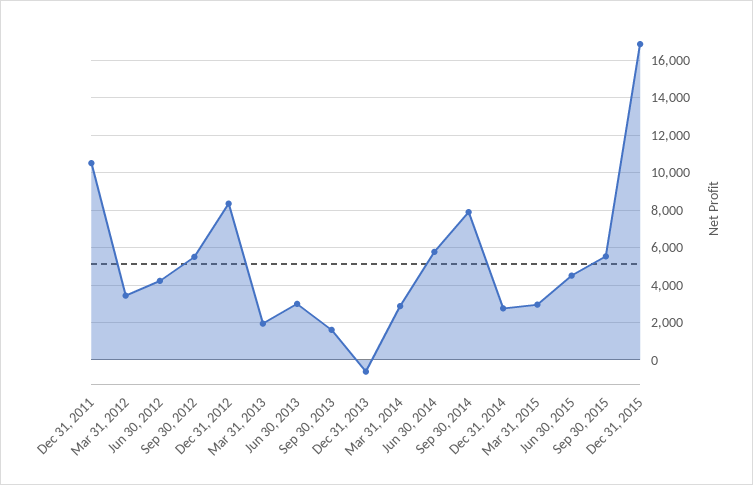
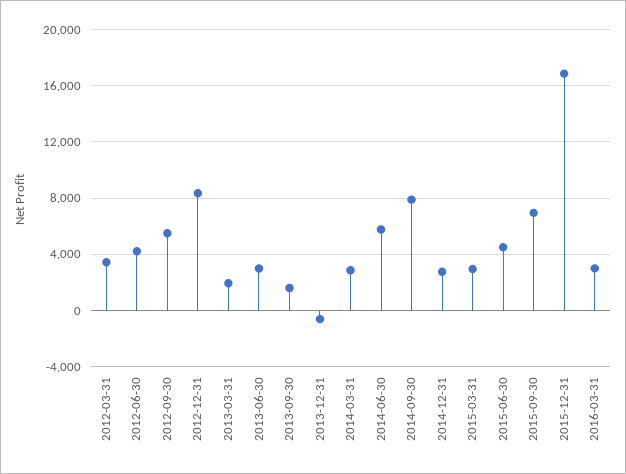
Dec 31, 2011: 10500 -> none
Sep 30, 2015: 5500 -> 7000
2016-03-31: none -> 3000

